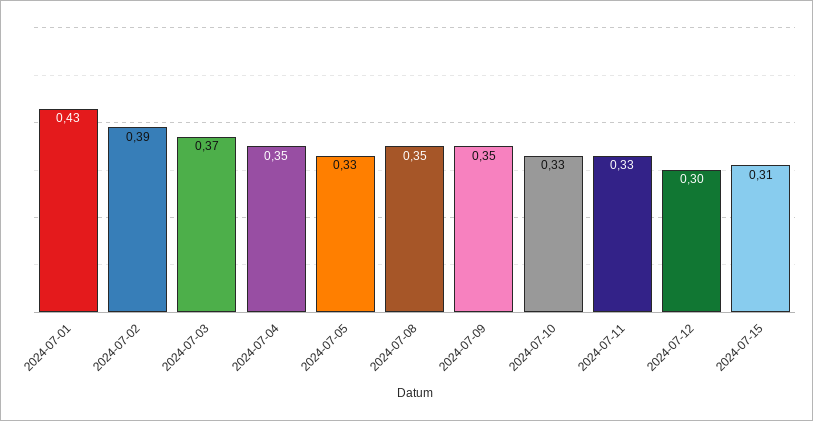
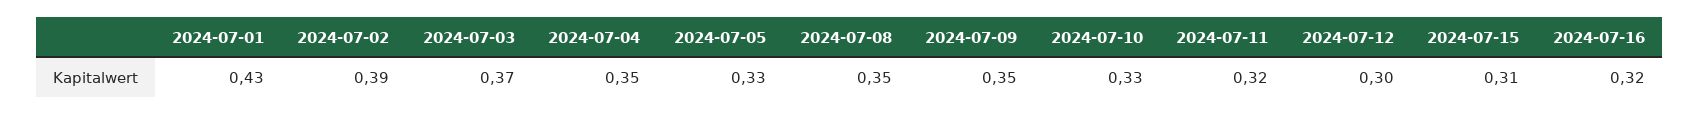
2024-07-11: 0.33 -> 0.32
2024-07-16: none -> 0.32

